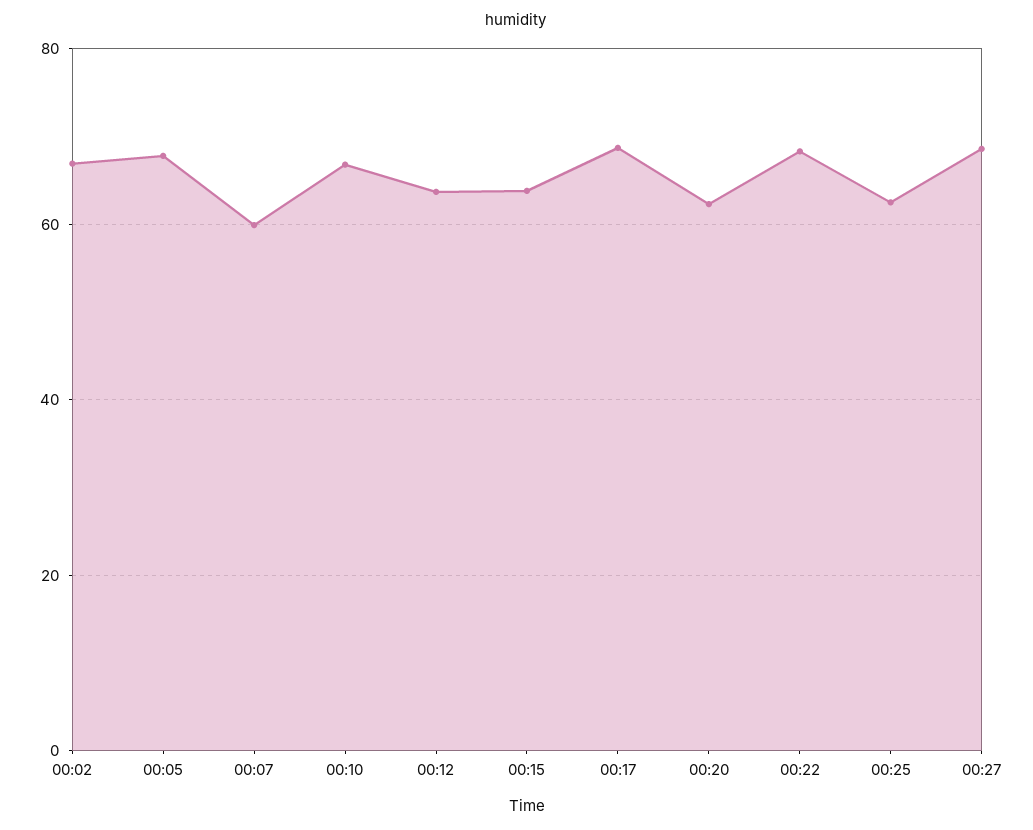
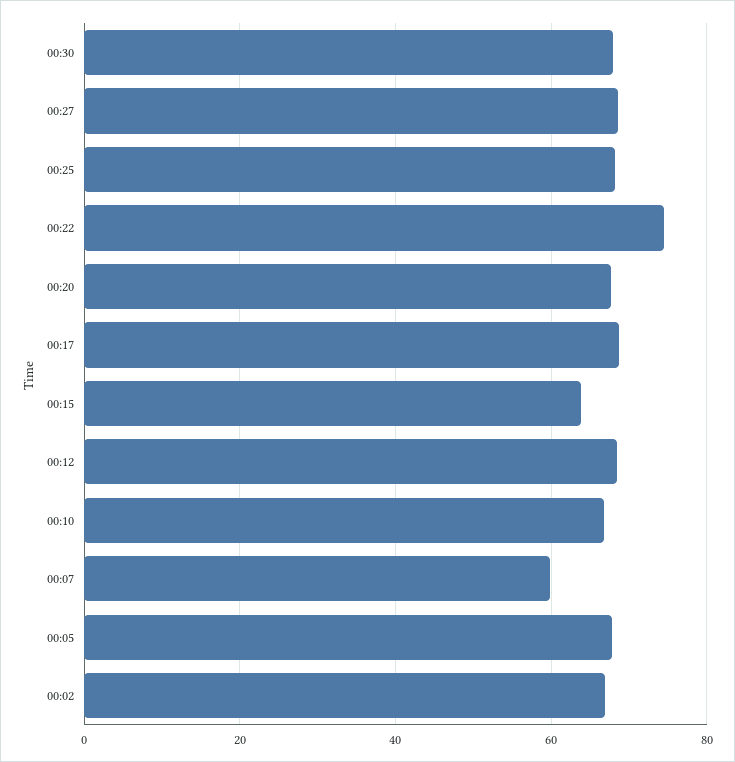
00:12: 64 -> 68
00:20: 62 -> 68
00:22: 68 -> 74
00:25: 62 -> 68
00:30: none -> 68

